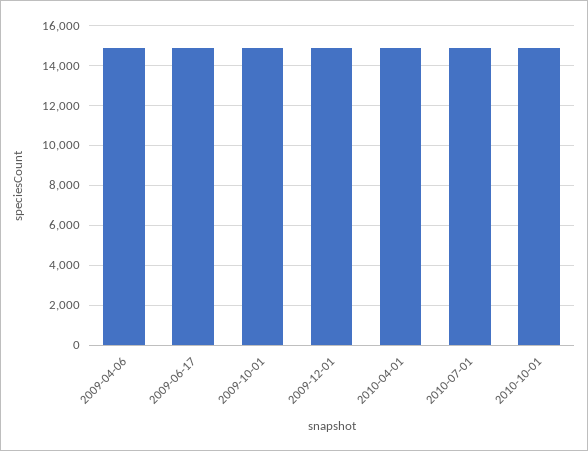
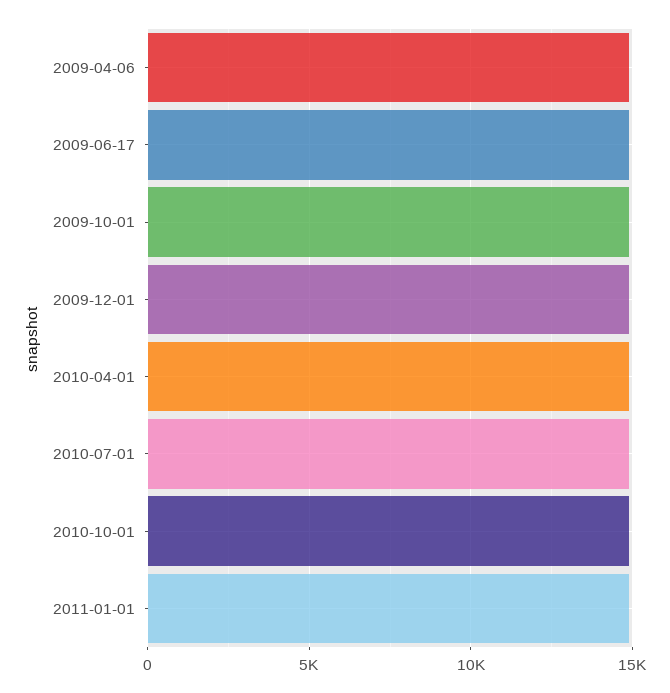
2011-01-01: none -> 15000

